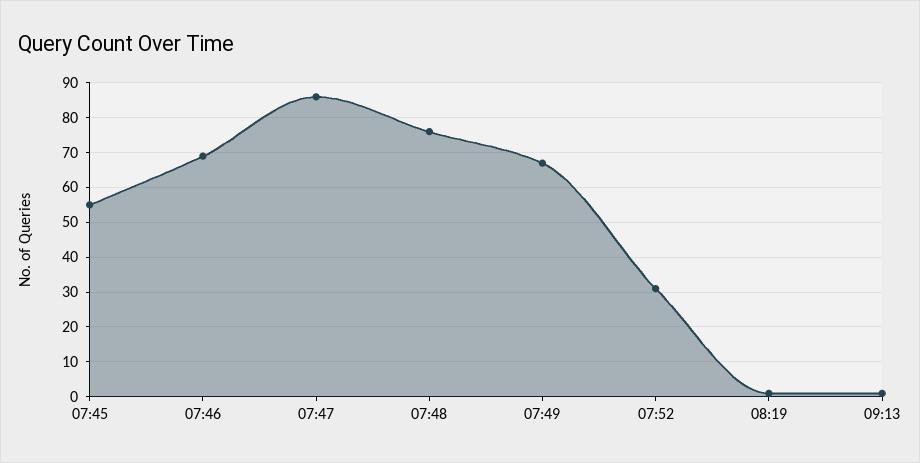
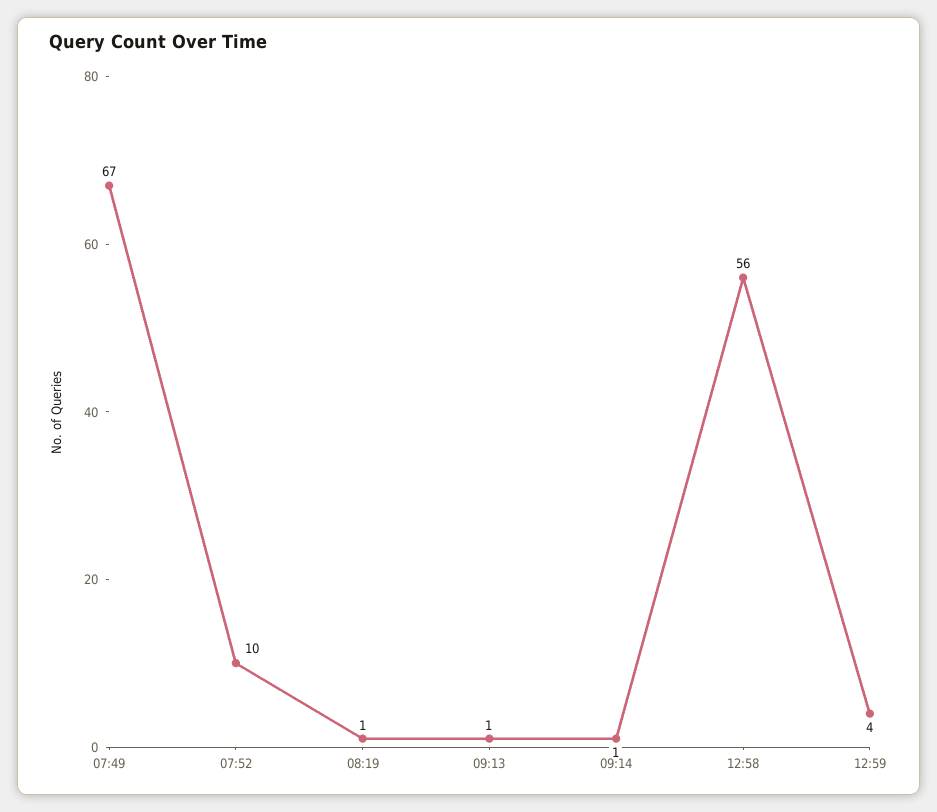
07:45: 55 -> none
07:46: 70 -> none
07:47: 85 -> none
07:48: 75 -> none
07:52: 30 -> 10
09:14: none -> 1
12:58: none -> 56
12:59: none -> 4

